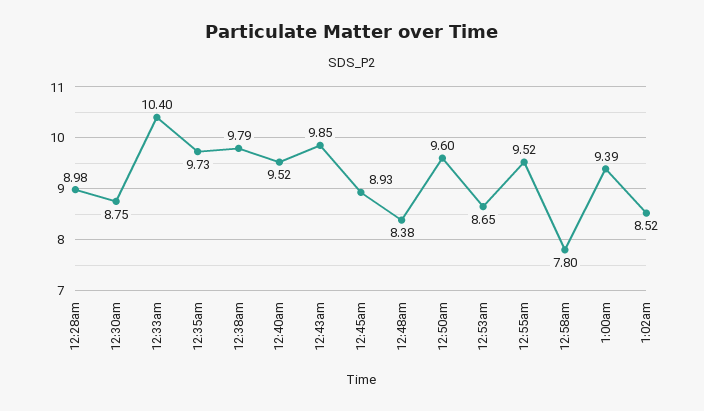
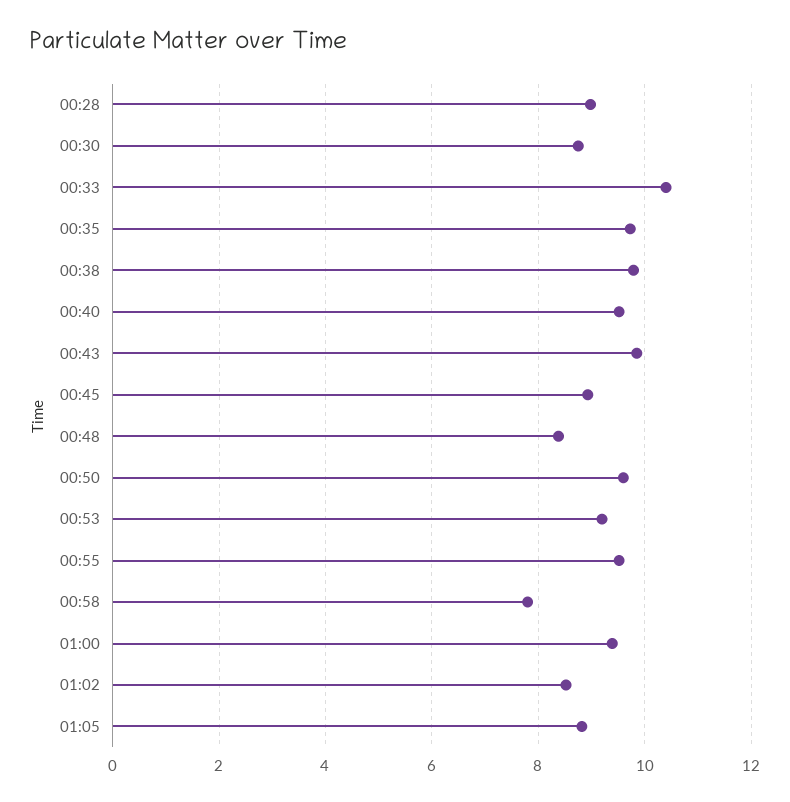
12:53am: 8.65 -> 9.2
01:05: none -> 8.8

